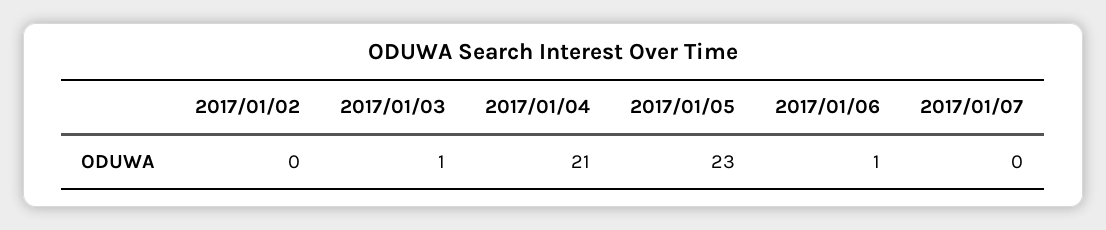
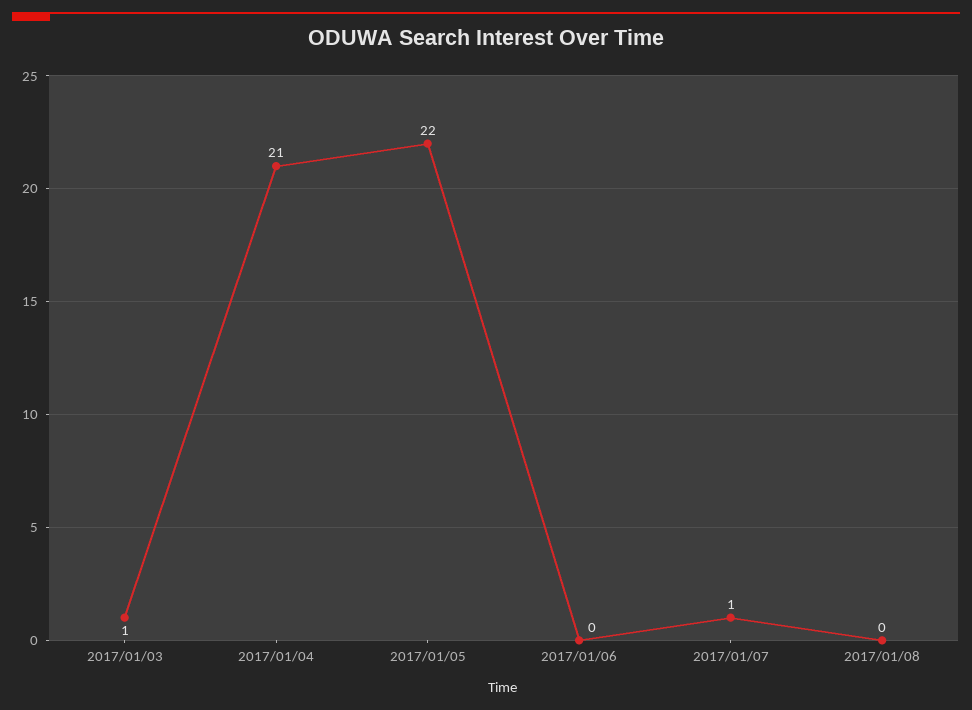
2017/01/02: 0 -> none
2017/01/05: 23 -> 22
2017/01/06: 1 -> 0
2017/01/07: 0 -> 1
2017/01/08: none -> 0

